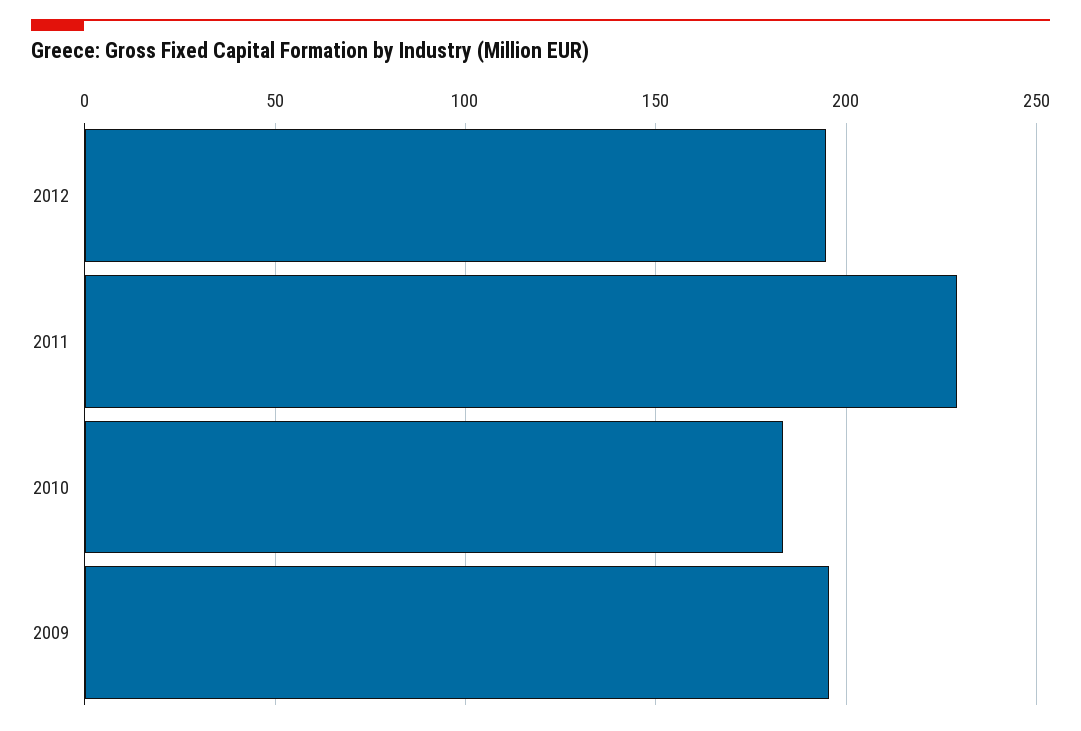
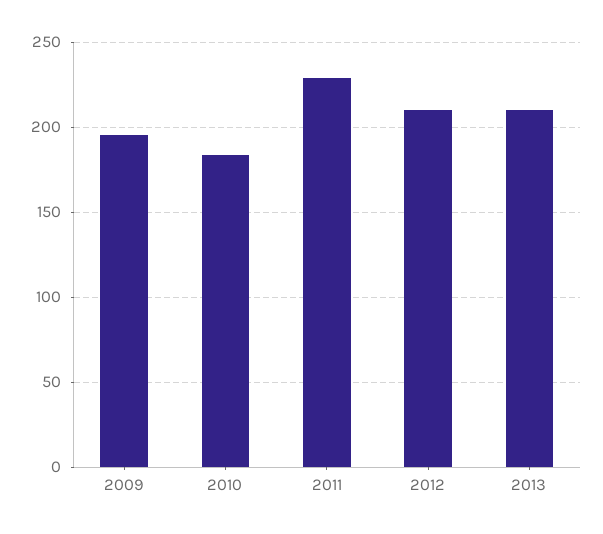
2012: 195 -> 210
2013: none -> 210

